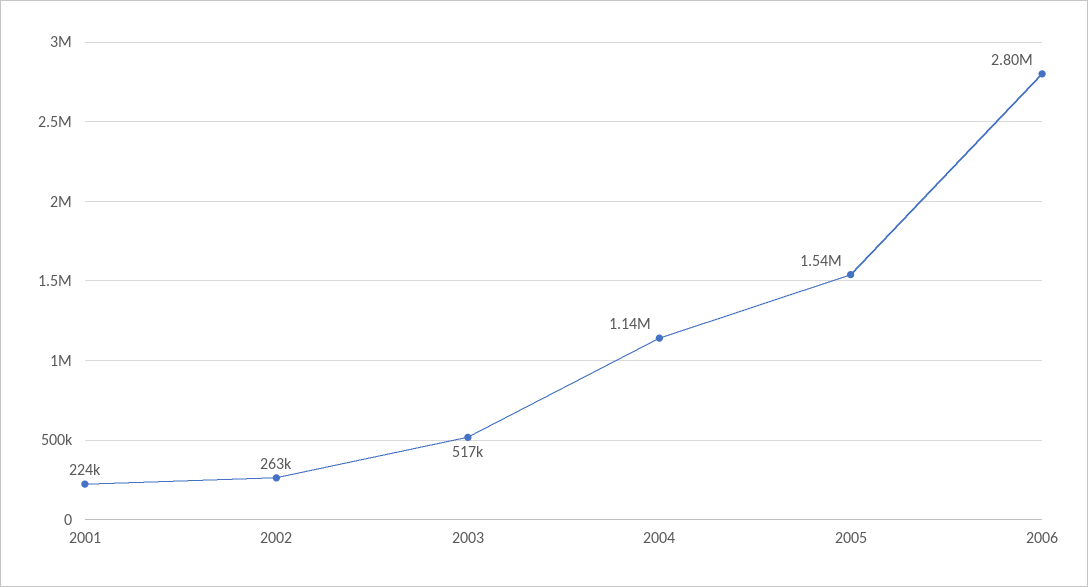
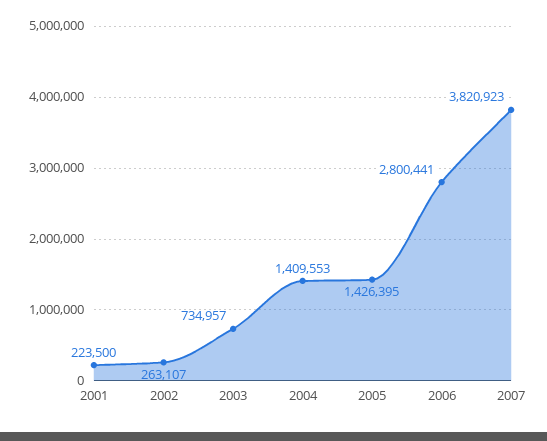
2003: 517000 -> 734957
2004: 1140000 -> 1409553
2005: 1540000 -> 1426395
2007: none -> 3820923

